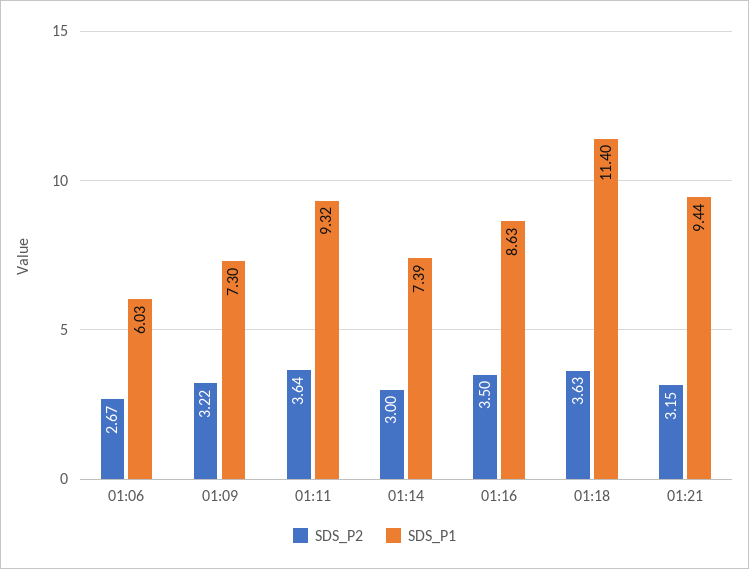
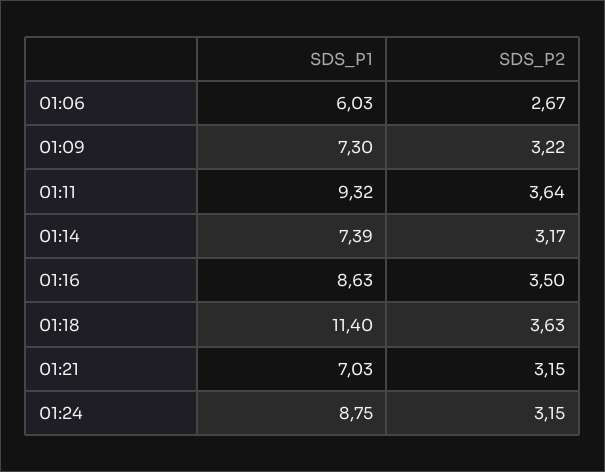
SDS_P2, 01:14: 3 -> 3.17
SDS_P1, 01:21: 9.44 -> 7.03
SDS_P1, 01:24: none -> 8.75
SDS_P2, 01:24: none -> 3.15

